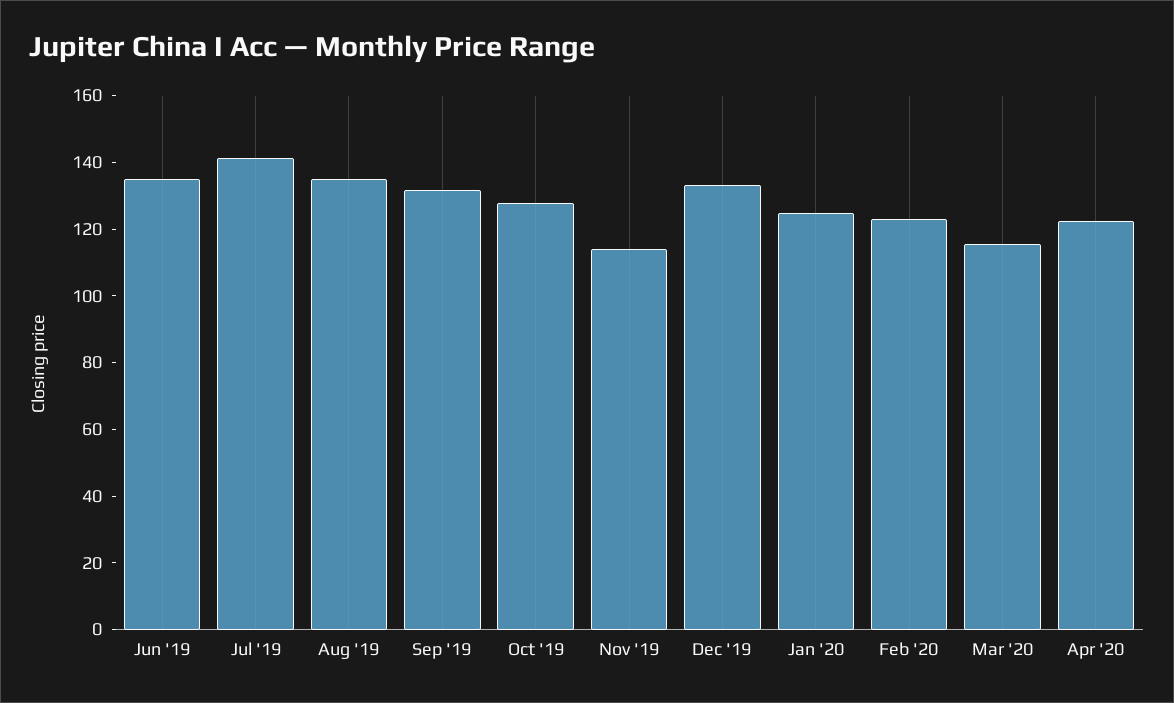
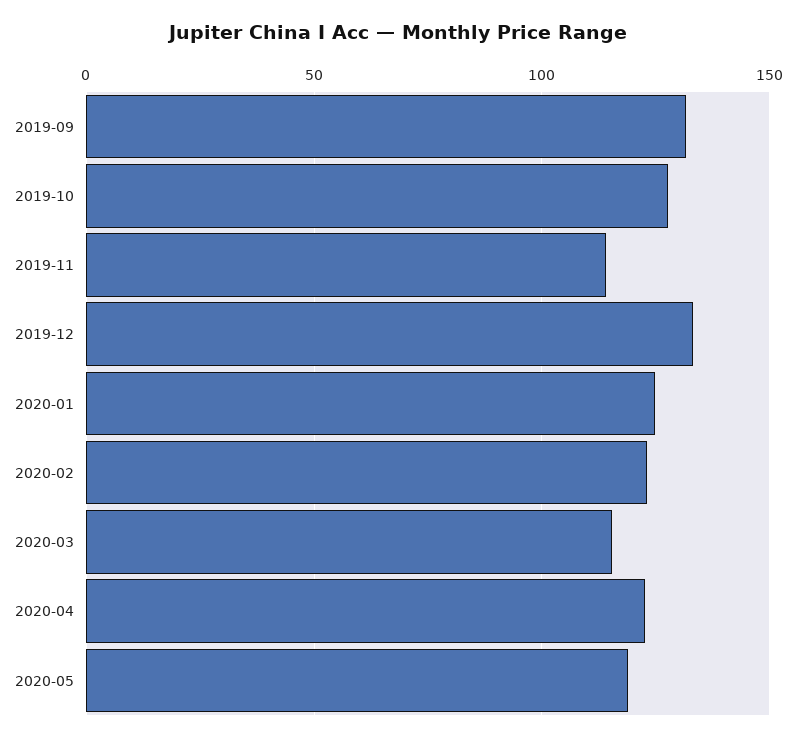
Jun '19: 135 -> none
Jul '19: 140 -> none
Aug '19: 135 -> none
2020-05: none -> 120

